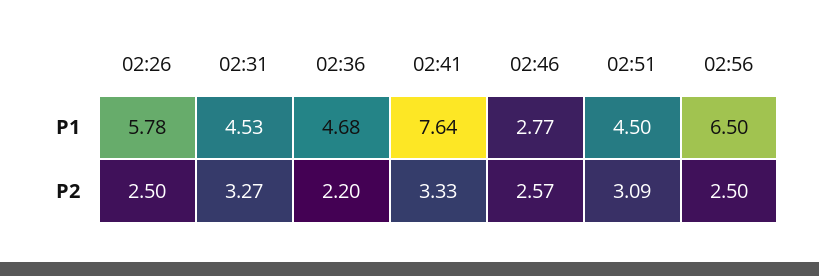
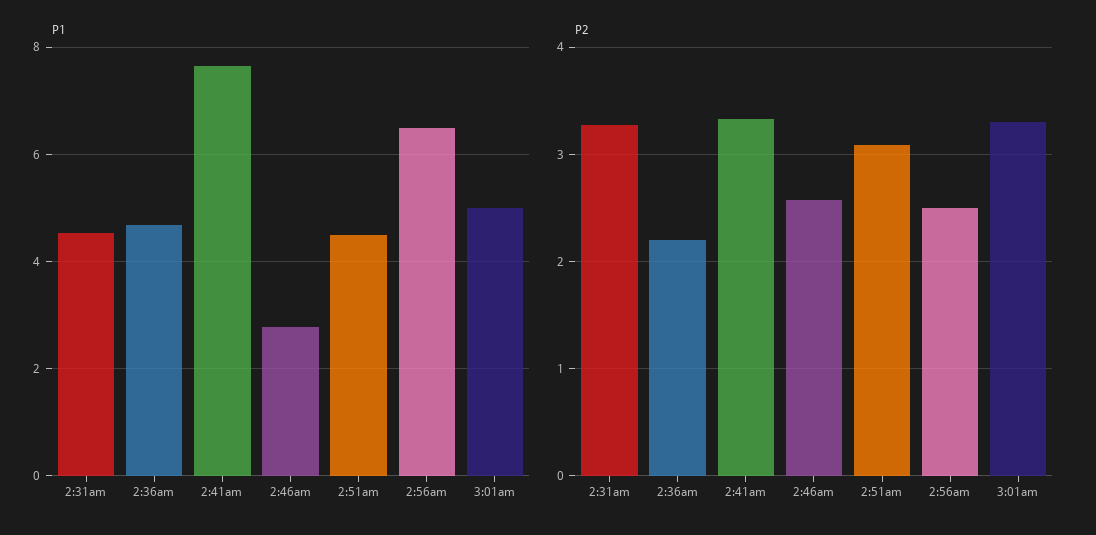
P1, 02:26: 5.78 -> none
P2, 02:26: 2.5 -> none
P1, 3:01am: none -> 5
P2, 3:01am: none -> 3.3

